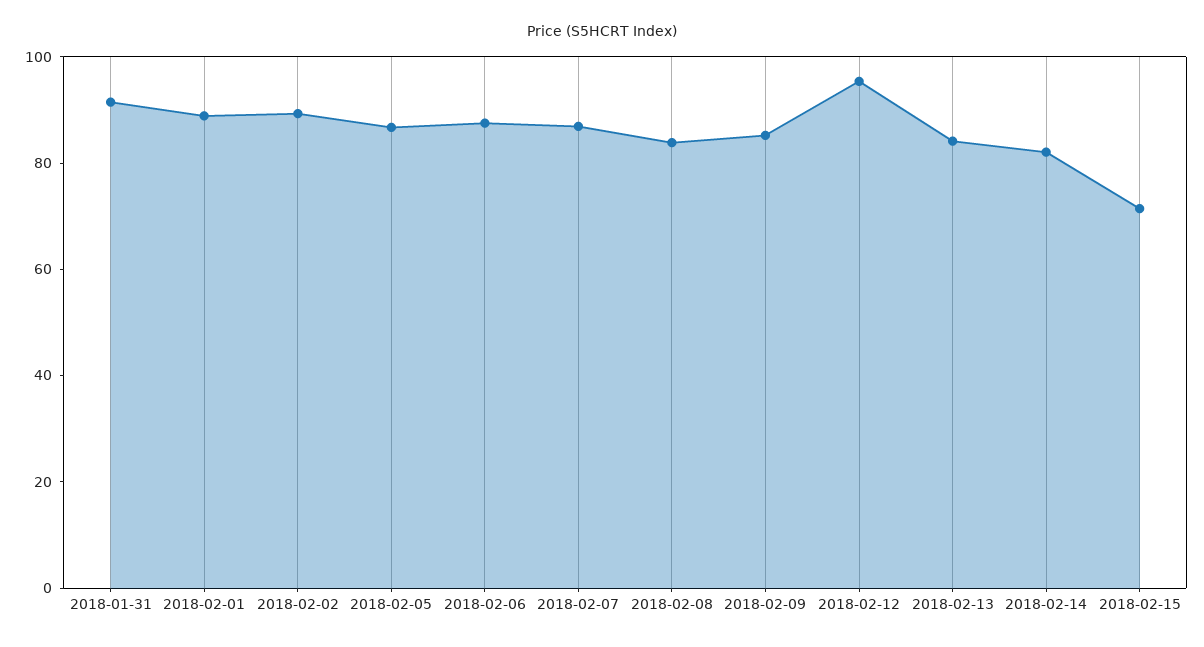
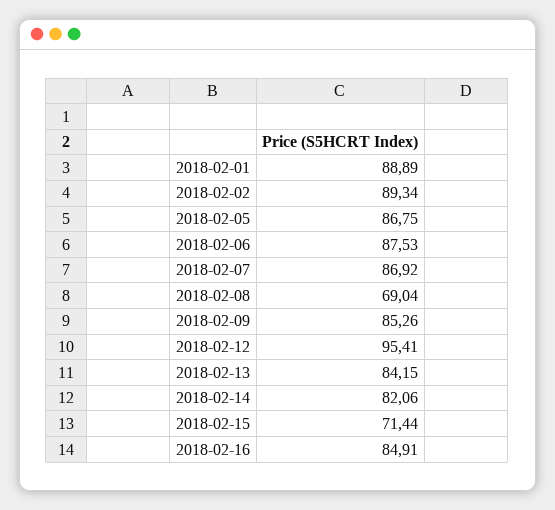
2018-01-31: 90 -> none
2018-02-08: 85 -> 69.04
2018-02-16: none -> 84.91

